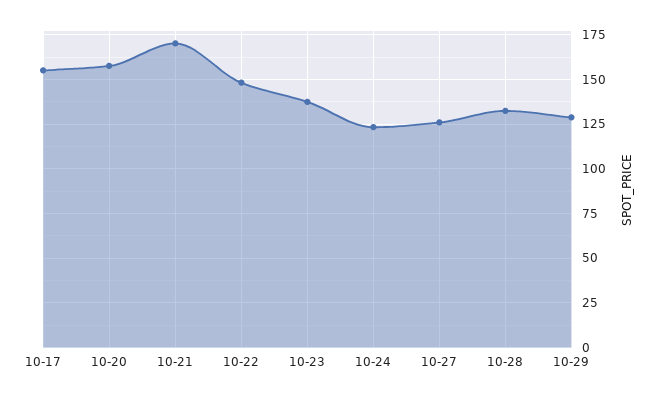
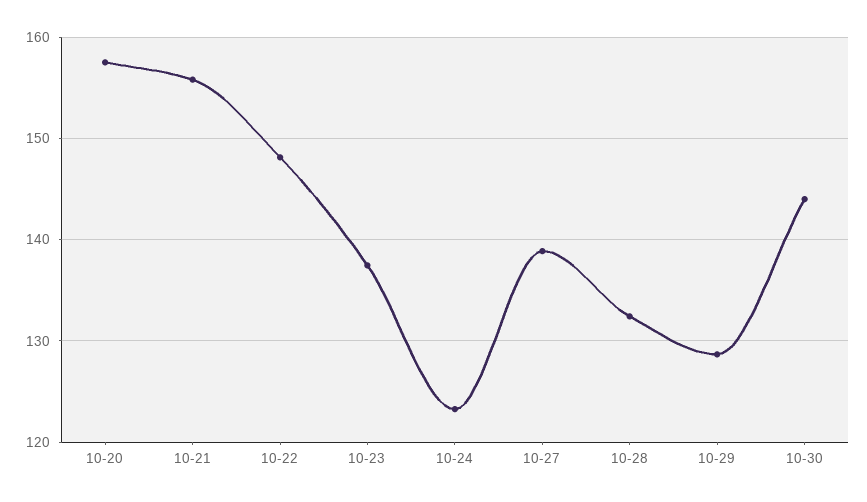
10-17: 155 -> none
10-21: 170 -> 156
10-27: 125 -> 139
10-30: none -> 144

